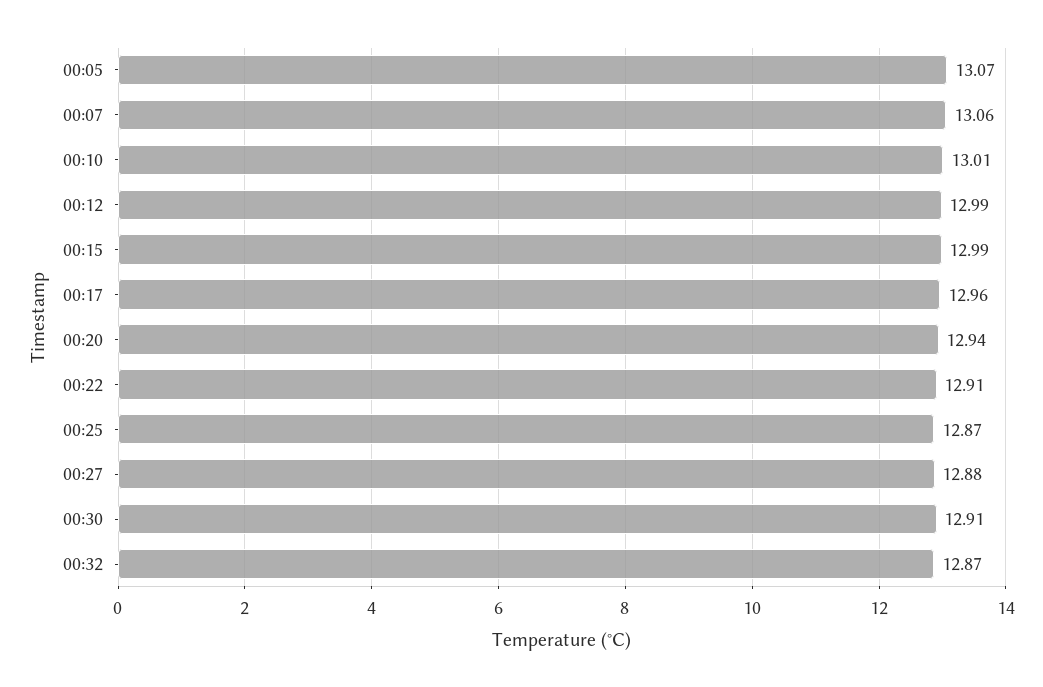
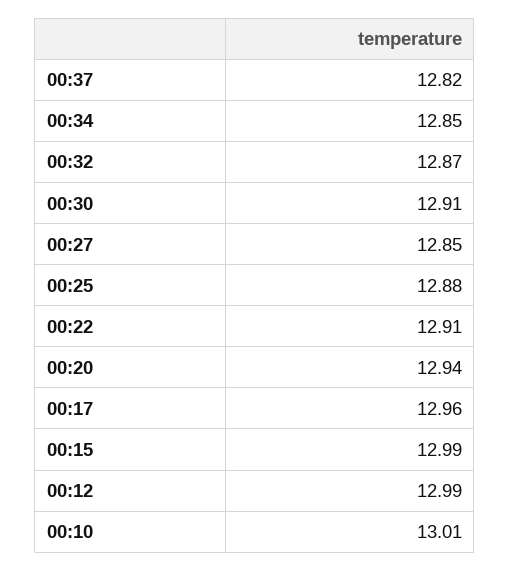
00:05: 13.07 -> none
00:07: 13.06 -> none
00:25: 12.87 -> 12.88
00:27: 12.88 -> 12.85
00:37: none -> 12.82
00:34: none -> 12.85

